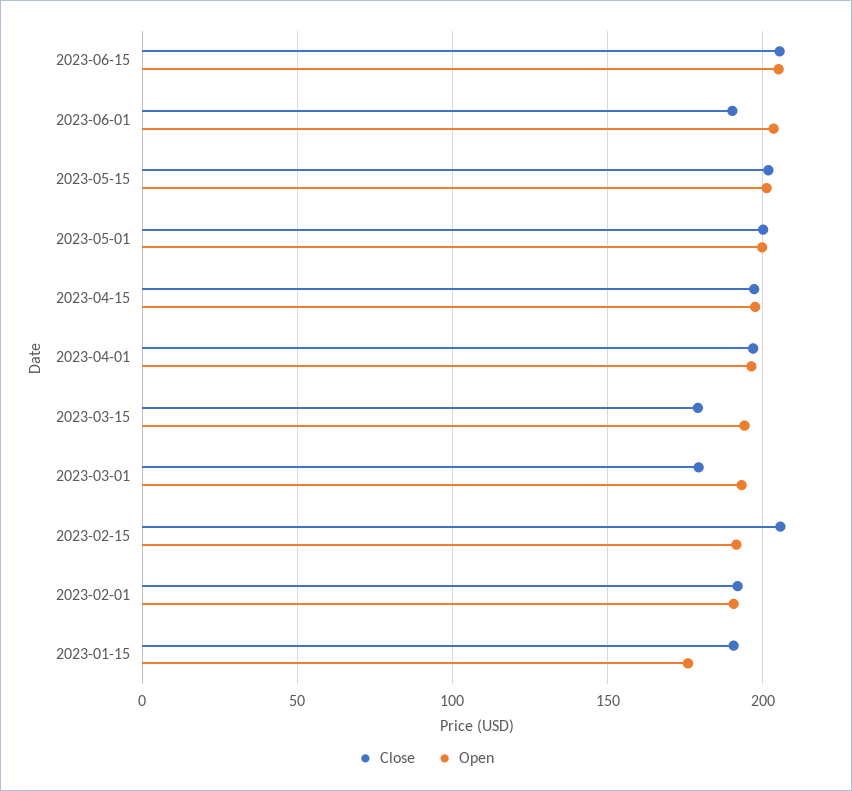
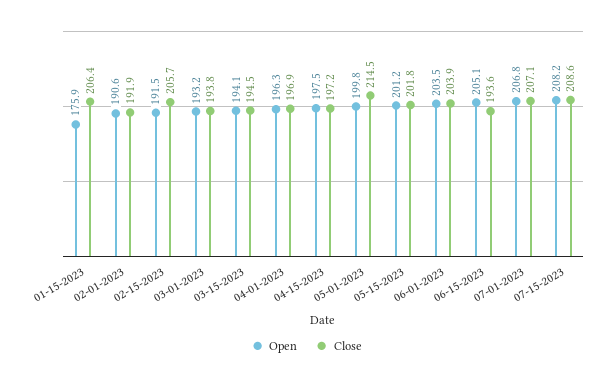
Close, 2023-06-15: 205 -> 193.6
Close, 2023-06-01: 190 -> 203.9
Close, 2023-05-01: 200 -> 214.5
Close, 2023-03-15: 180 -> 194.5
Close, 2023-03-01: 180 -> 193.8
Close, 2023-01-15: 190 -> 206.4
Open, 07-01-2023: none -> 206.8
Close, 07-01-2023: none -> 207.1
Open, 07-15-2023: none -> 208.2
Close, 07-15-2023: none -> 208.6

